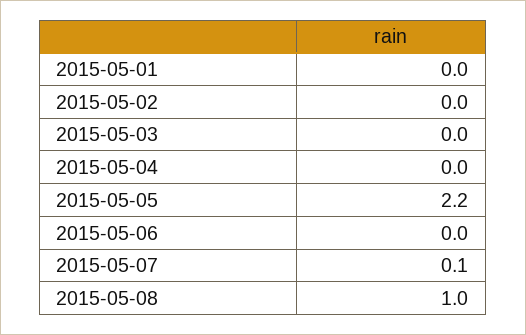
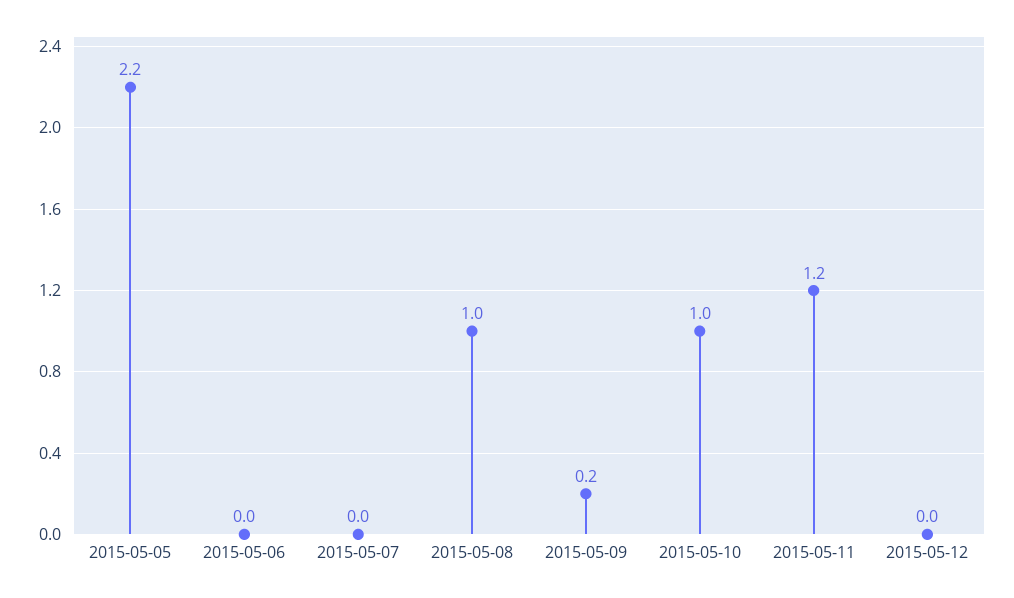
2015-05-01: 0 -> none
2015-05-02: 0 -> none
2015-05-03: 0 -> none
2015-05-04: 0 -> none
2015-05-07: 0.1 -> 0
2015-05-09: none -> 0.2
2015-05-10: none -> 1
2015-05-11: none -> 1.2
2015-05-12: none -> 0

